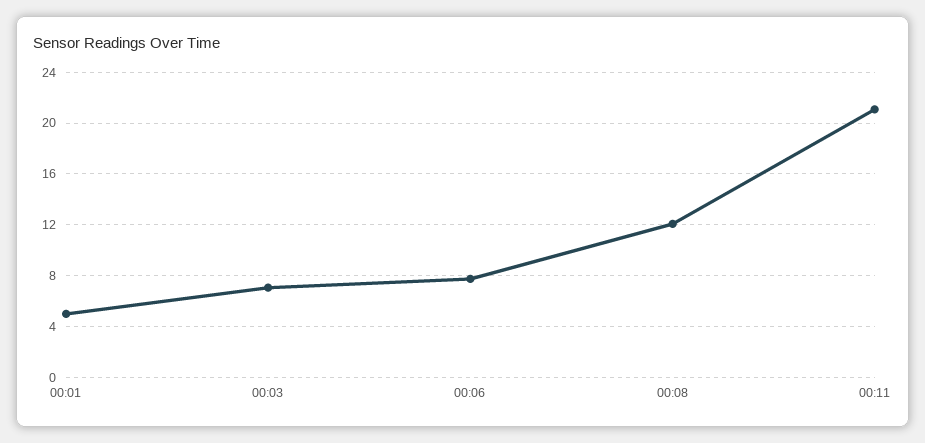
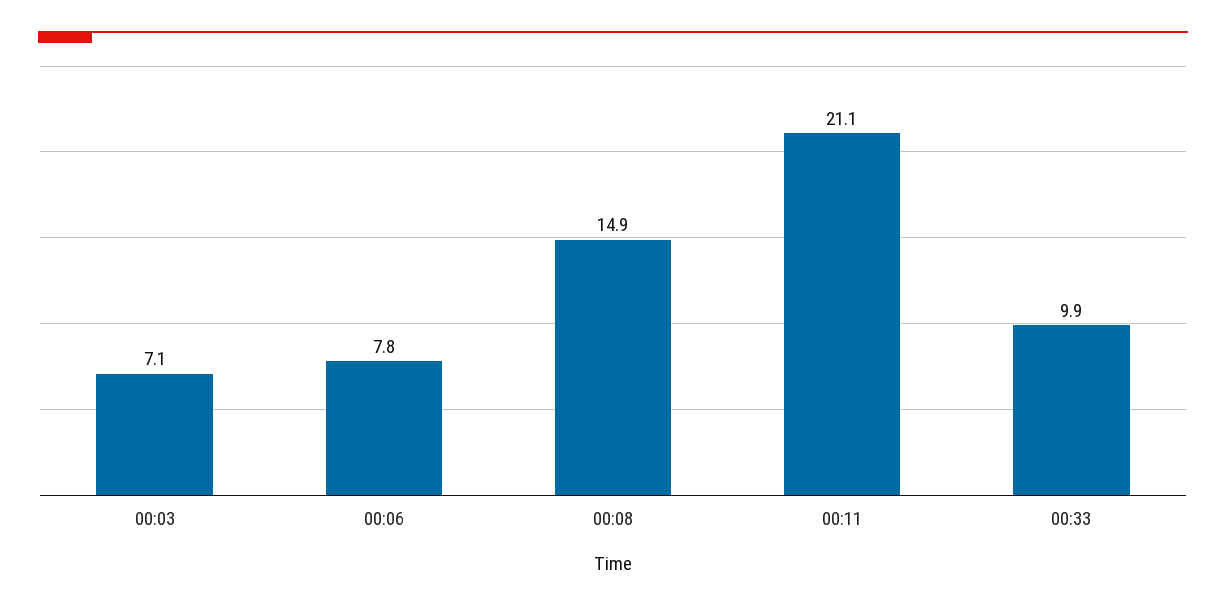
00:01: 5 -> none
00:08: 12 -> 14.9
00:33: none -> 9.9

